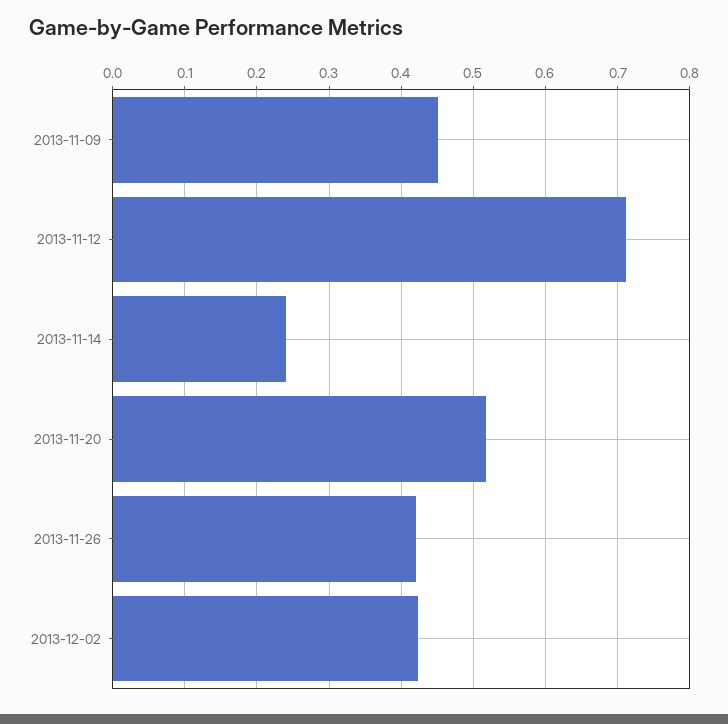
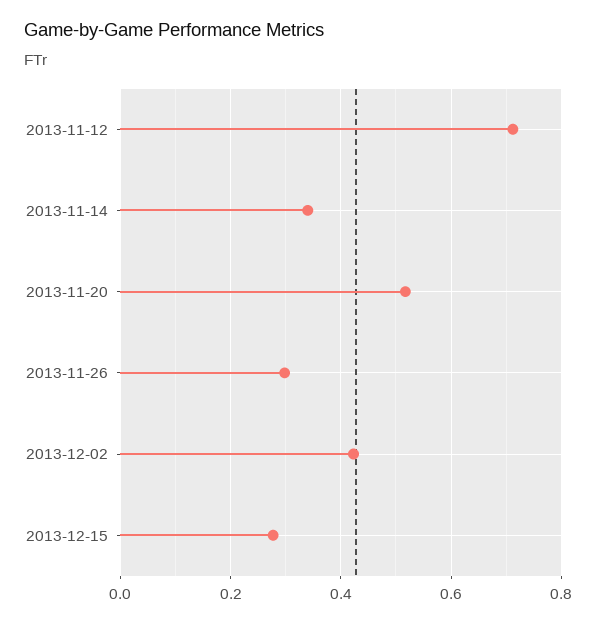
2013-11-09: 0.45 -> none
2013-11-14: 0.24 -> 0.34
2013-11-26: 0.42 -> 0.3
2013-12-15: none -> 0.28

